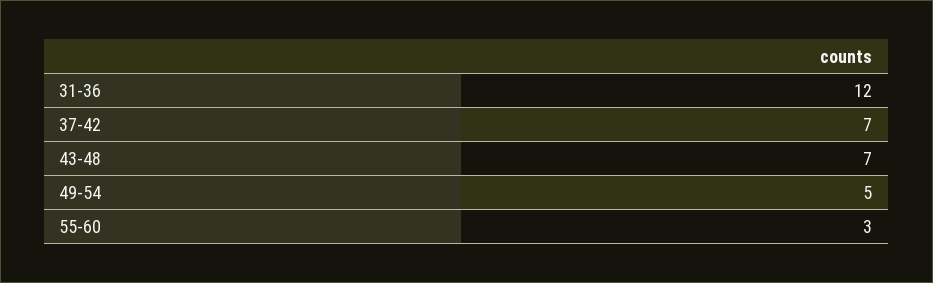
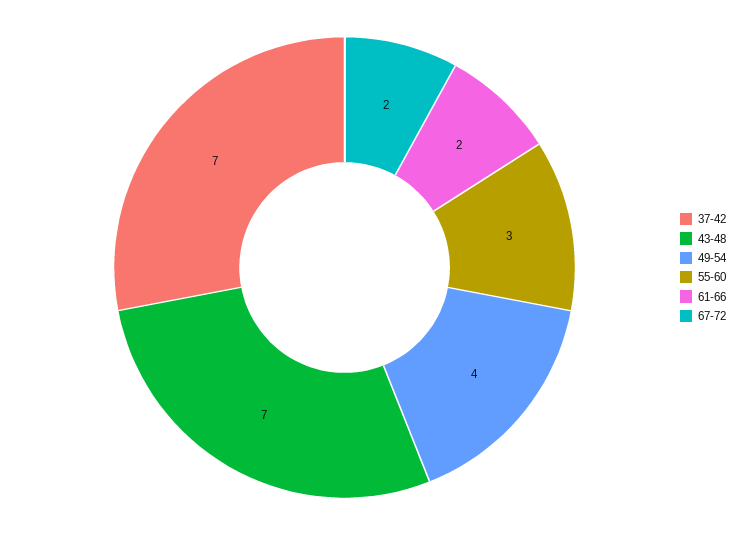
31-36: 12 -> none
49-54: 5 -> 4
61-66: none -> 2
67-72: none -> 2

